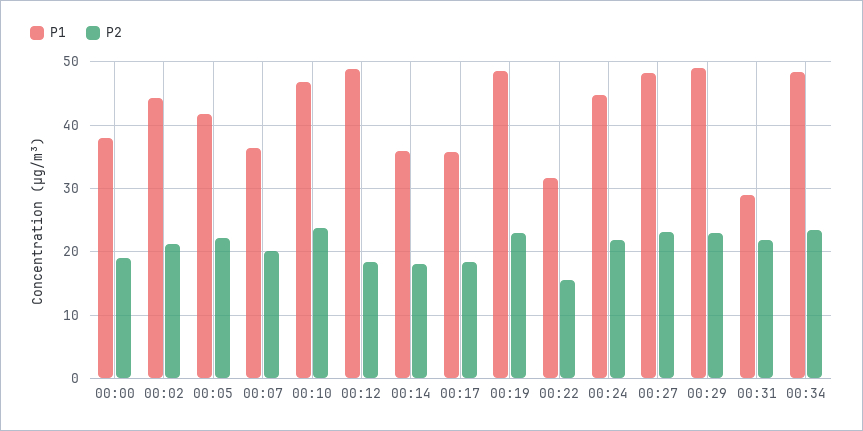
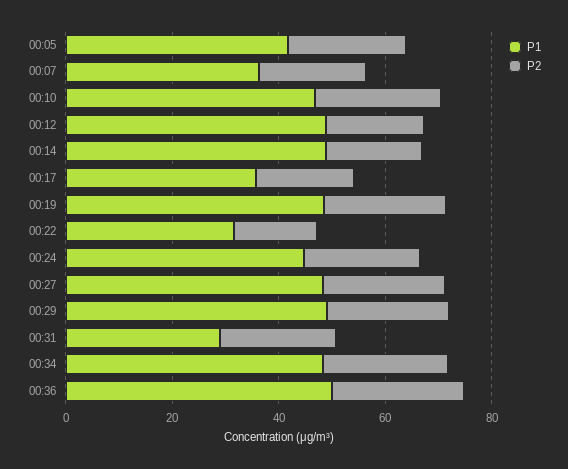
P1, 00:00: 38 -> none
P2, 00:00: 19 -> none
P1, 00:02: 44 -> none
P2, 00:02: 21 -> none
P1, 00:14: 36 -> 50
P1, 00:36: none -> 50
P2, 00:36: none -> 25

